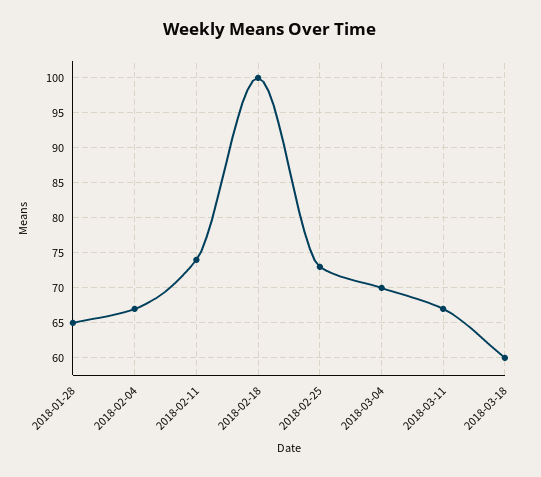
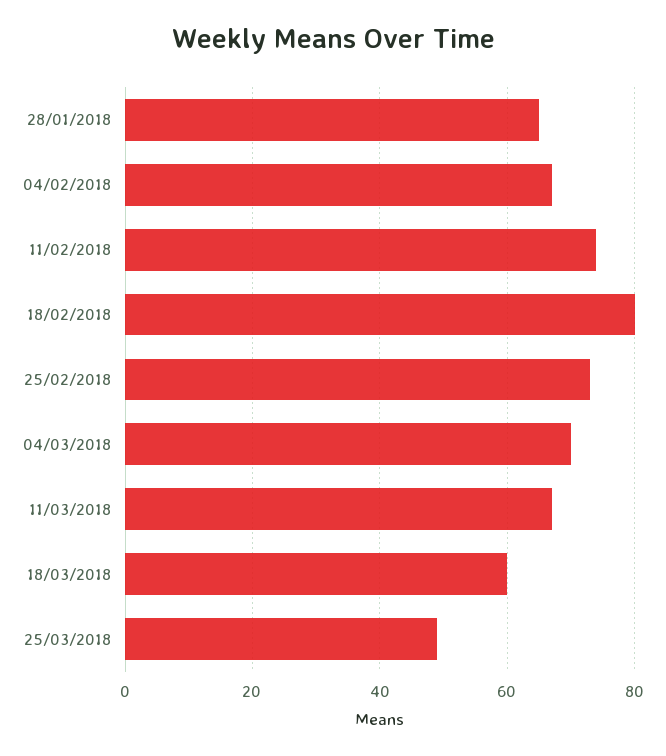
2018-02-18: 100 -> 80
25/03/2018: none -> 50

